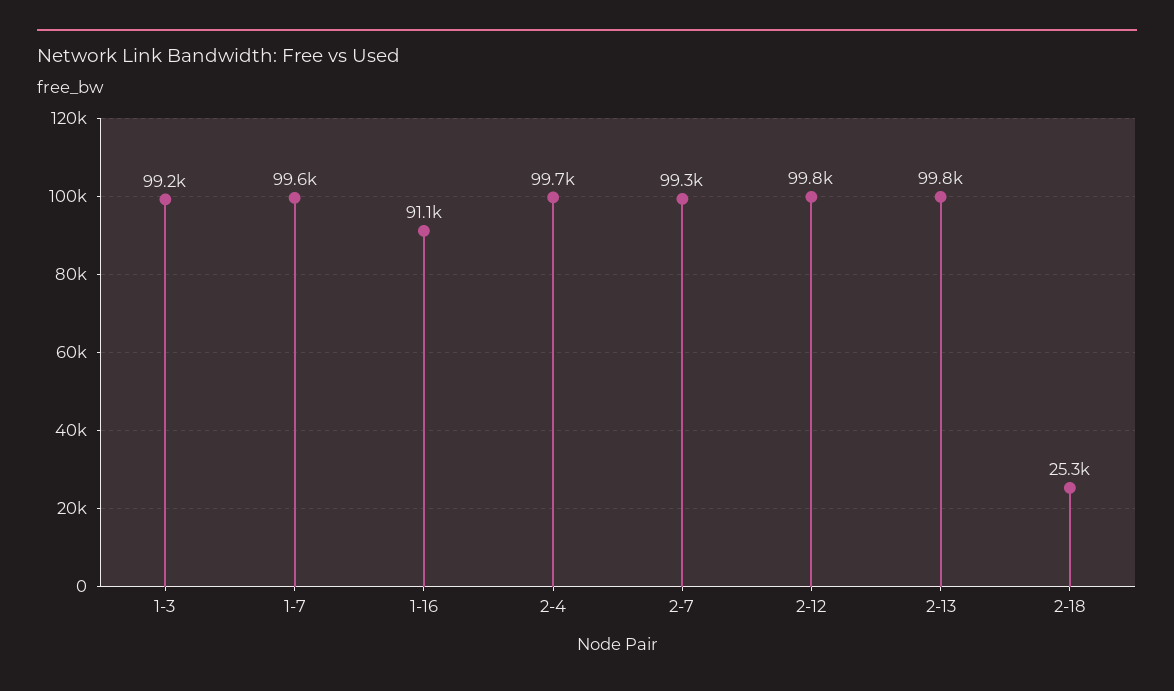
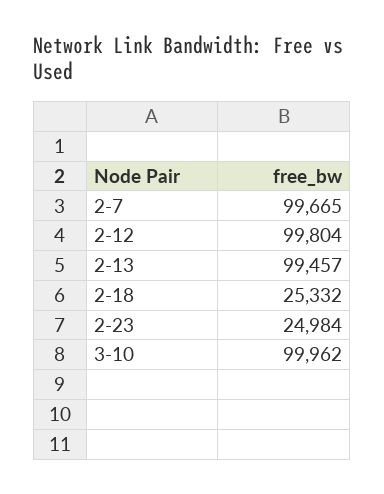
1-3: 99200 -> none
1-7: 99600 -> none
1-16: 91100 -> none
2-4: 99700 -> none
2-7: 99300 -> 99665
2-13: 99800 -> 99457
2-23: none -> 24984
3-10: none -> 99962

